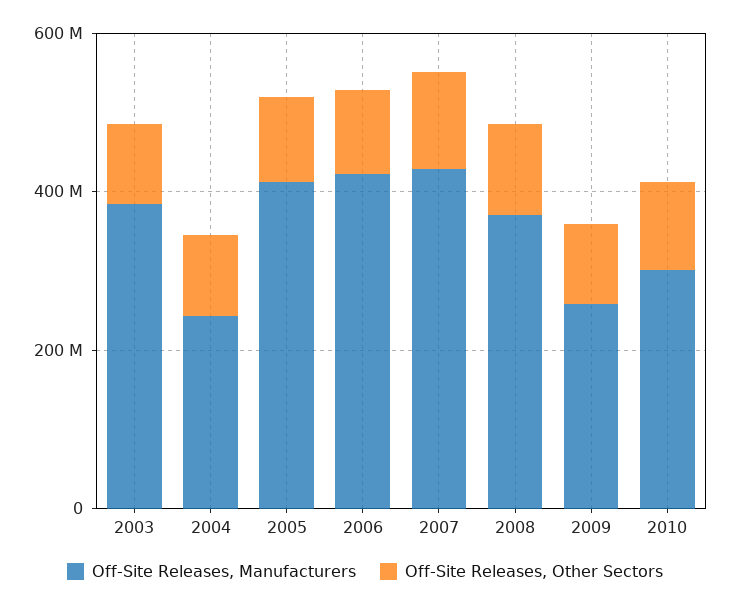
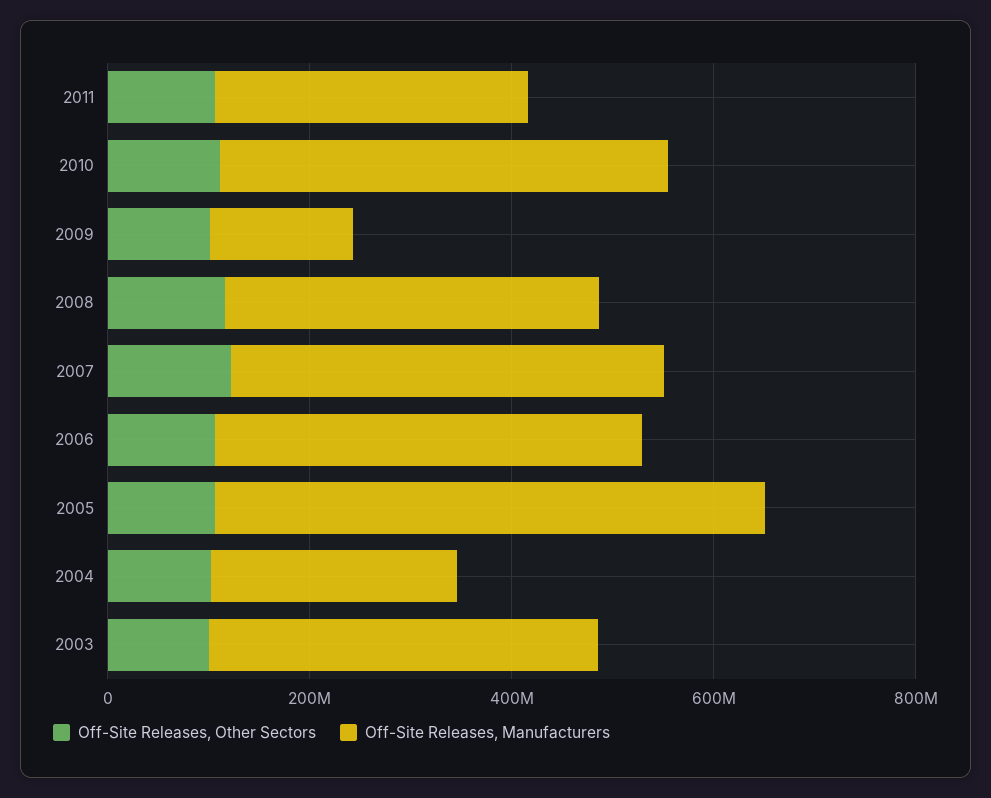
Off-Site Releases, Manufacturers, 2005: 400000000 -> 550000000
Off-Site Releases, Manufacturers, 2009: 250000000 -> 150000000
Off-Site Releases, Manufacturers, 2010: 300000000 -> 450000000
Off-Site Releases, Other Sectors, 2011: none -> 100000000
Off-Site Releases, Manufacturers, 2011: none -> 300000000

